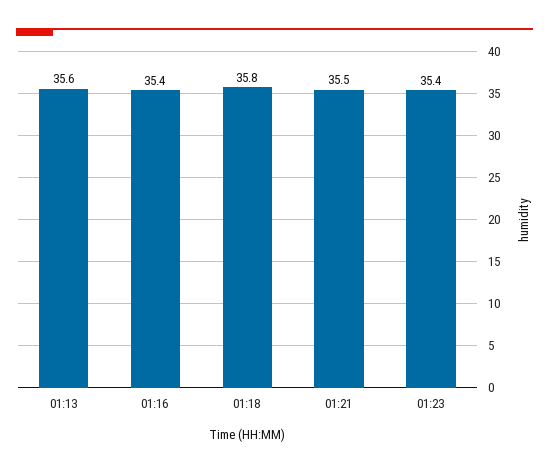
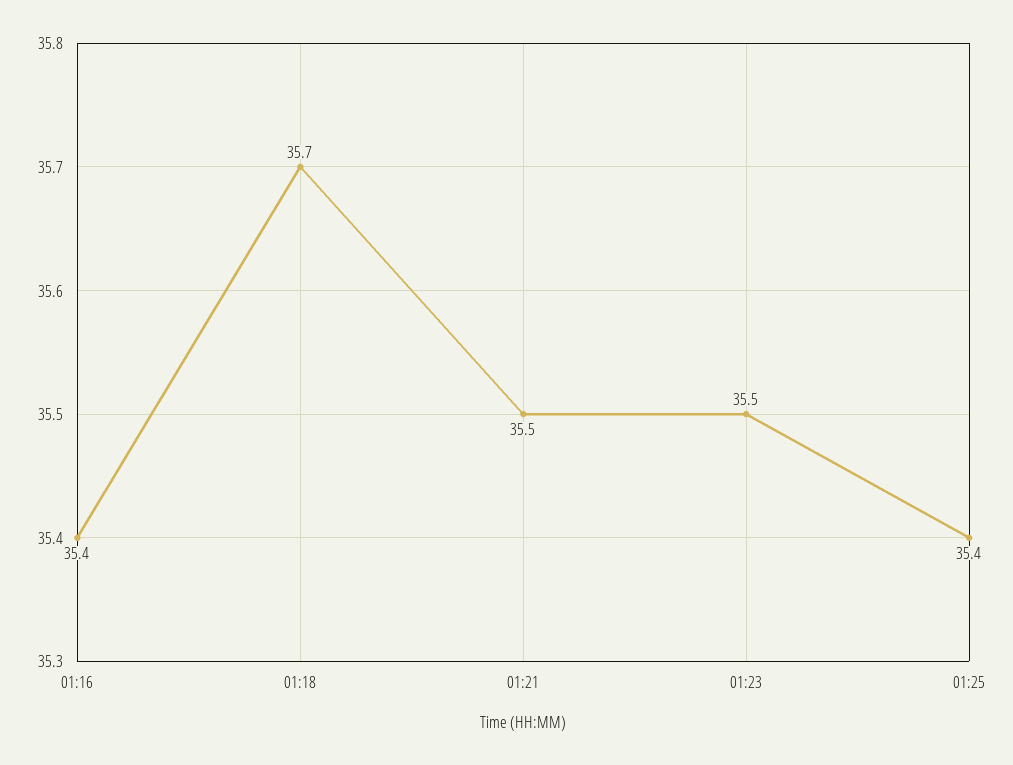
01:13: 35.6 -> none
01:18: 35.8 -> 35.7
01:23: 35.4 -> 35.5
01:25: none -> 35.4

